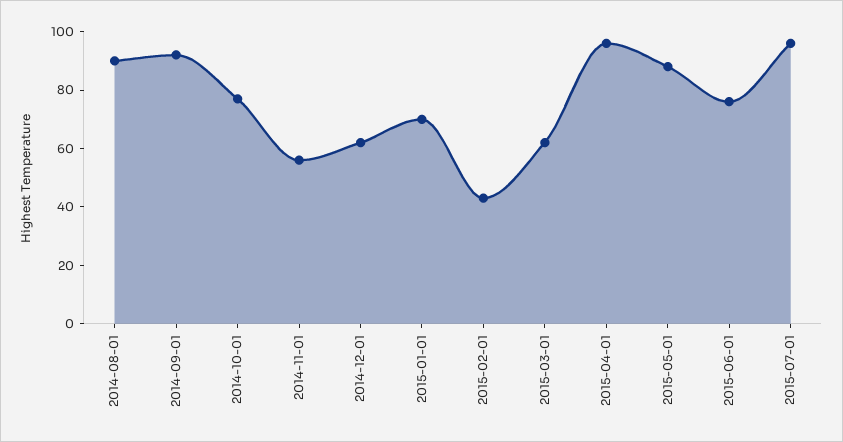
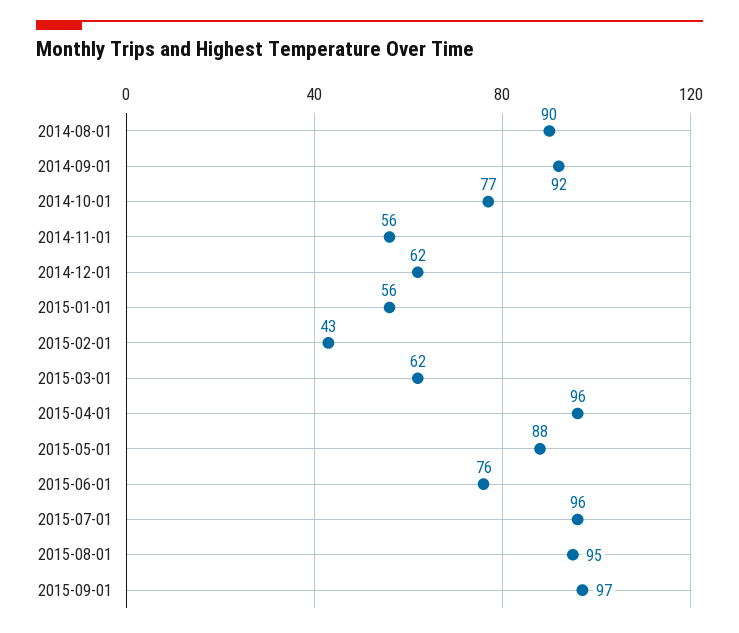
2015-01-01: 70 -> 56
2015-08-01: none -> 95
2015-09-01: none -> 97

